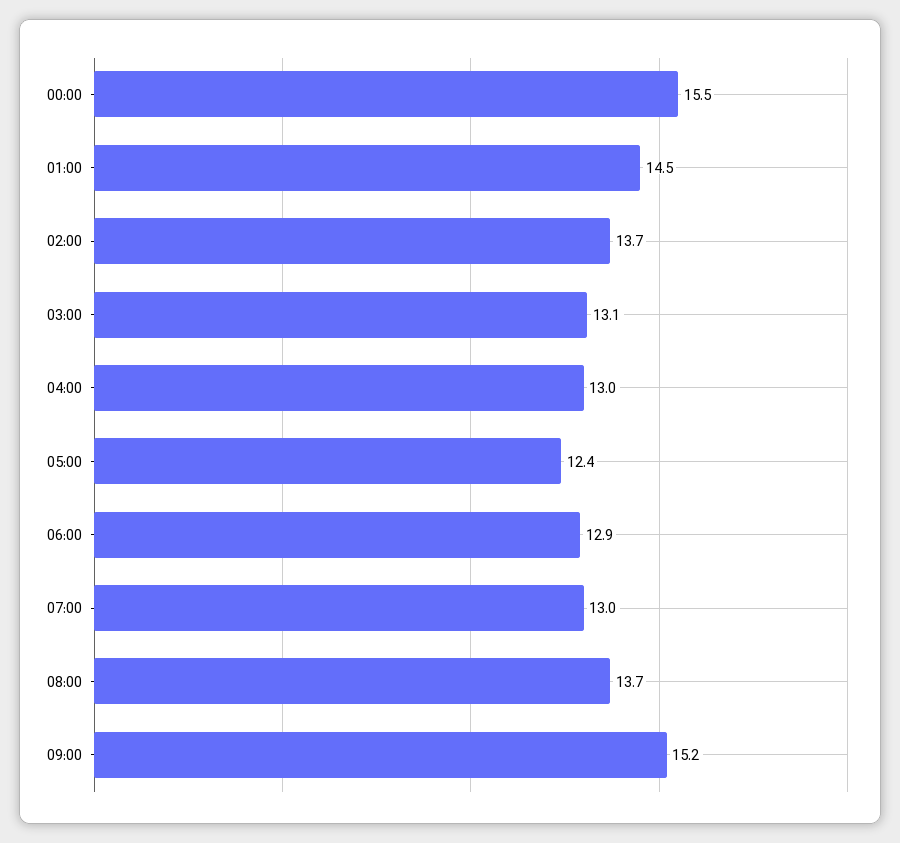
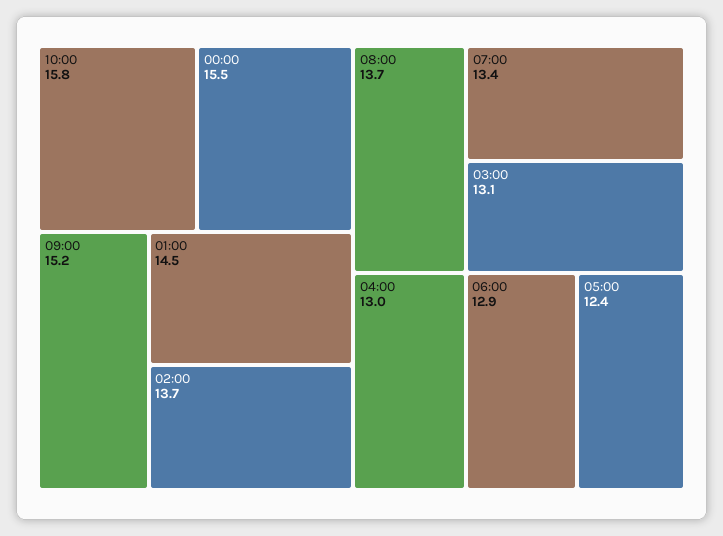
07:00: 13 -> 13.4
10:00: none -> 15.8

